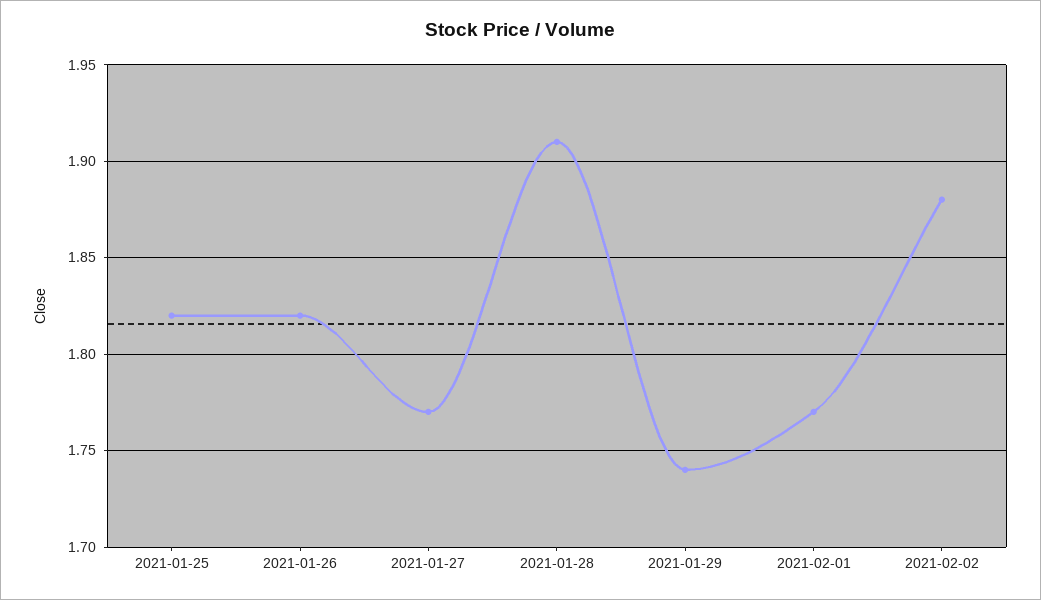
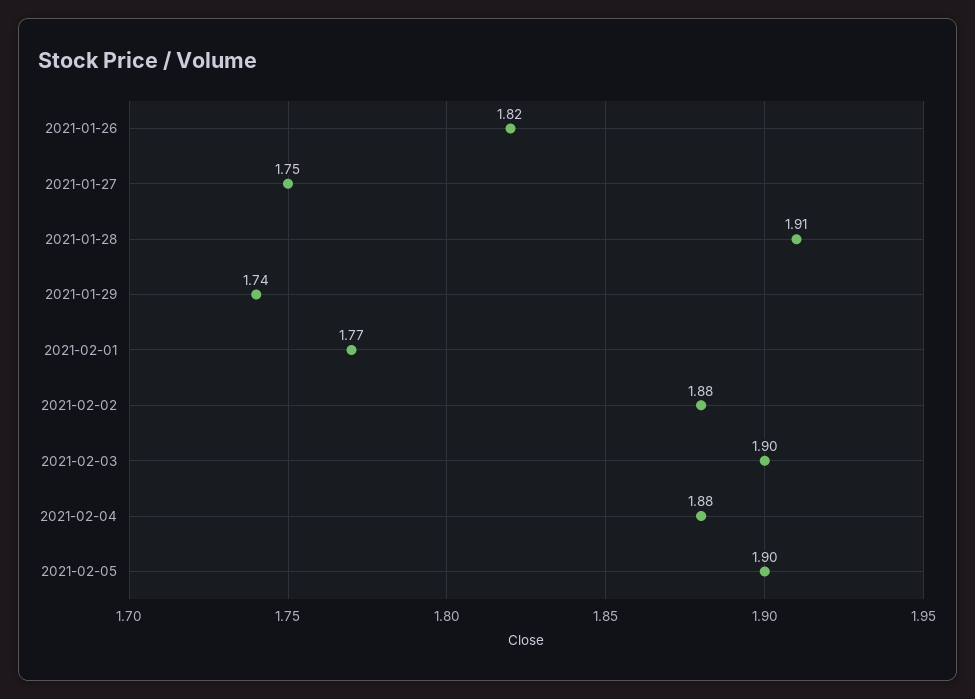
2021-01-25: 1.82 -> none
2021-01-27: 1.77 -> 1.75
2021-02-03: none -> 1.9
2021-02-04: none -> 1.88
2021-02-05: none -> 1.9

